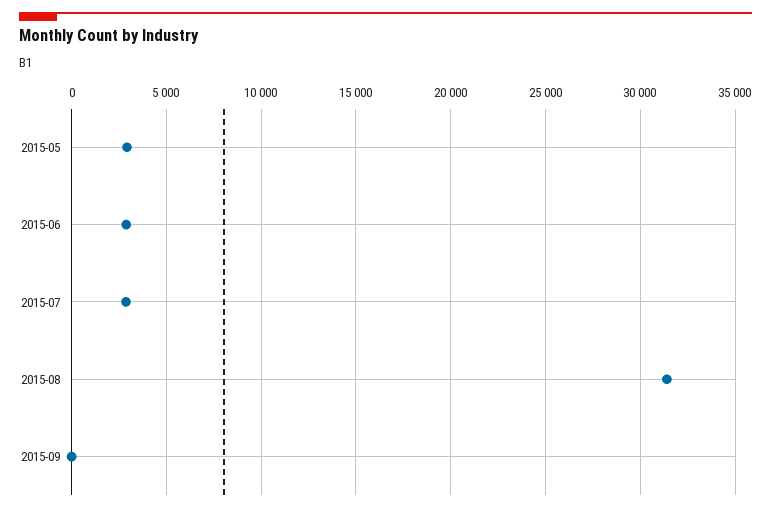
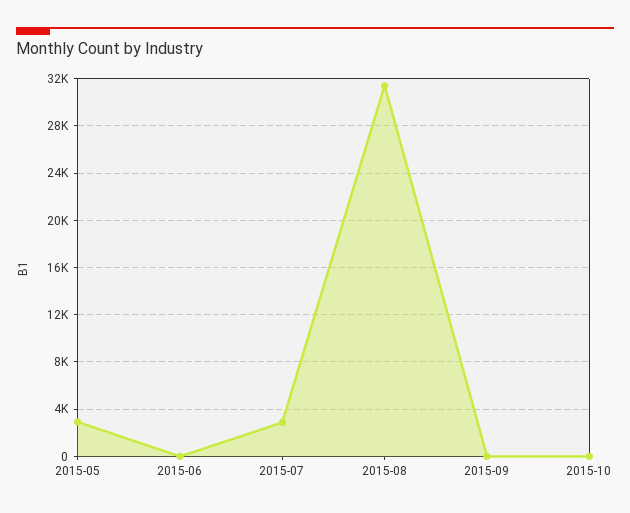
2015-06: 3000 -> 0
2015-10: none -> 0

